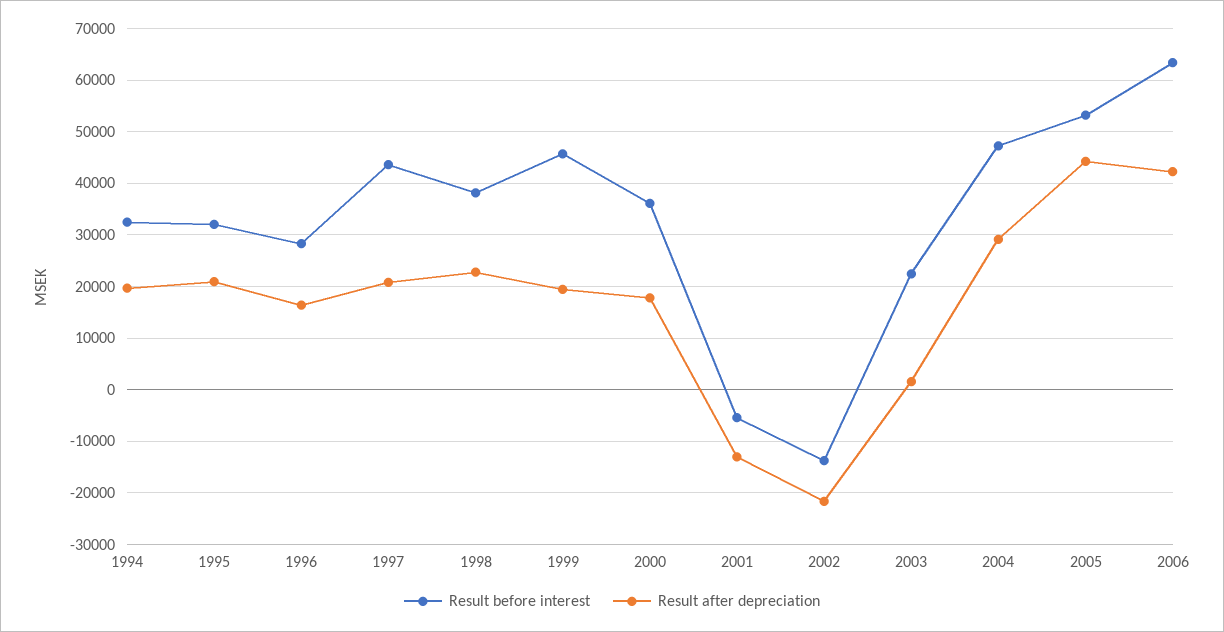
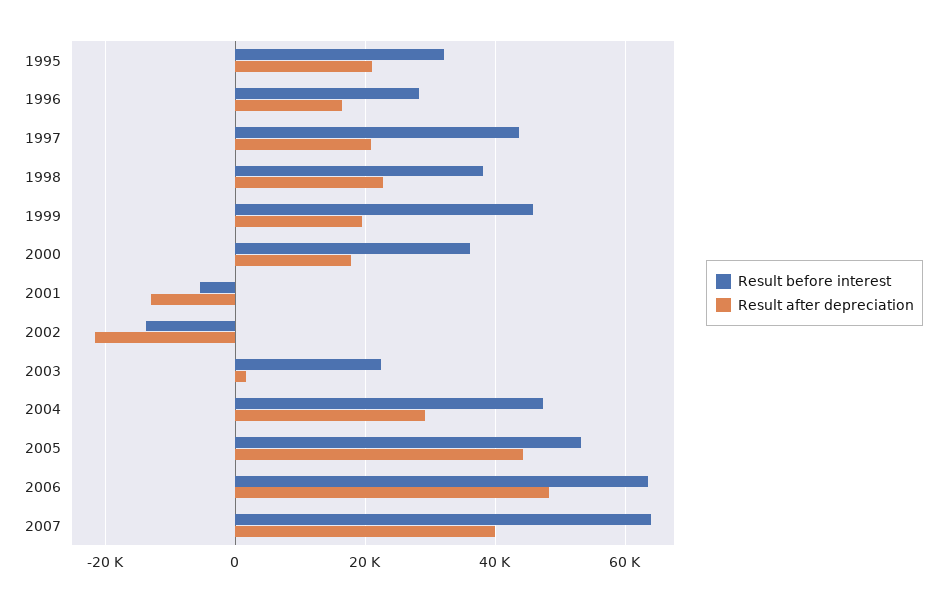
Result before interest, 1994: 32000 -> none
Result after depreciation, 1994: 20000 -> none
Result after depreciation, 2006: 42000 -> 48000
Result before interest, 2007: none -> 64000
Result after depreciation, 2007: none -> 40000

